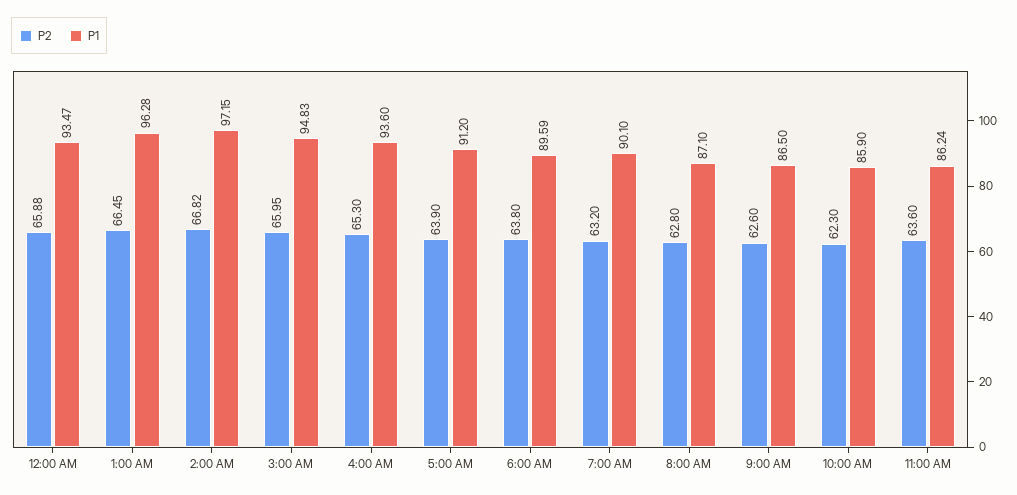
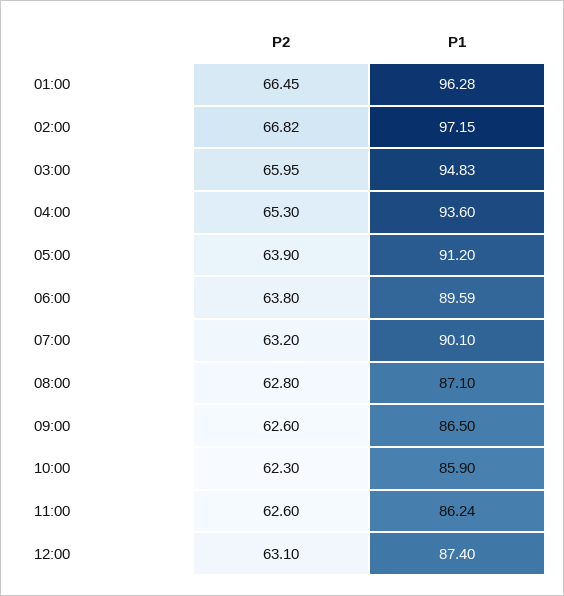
P2, 12:00 AM: 65.88 -> none
P1, 12:00 AM: 93.47 -> none
P2, 11:00 AM: 63.6 -> 62.6
P2, 12:00: none -> 63.1
P1, 12:00: none -> 87.4

